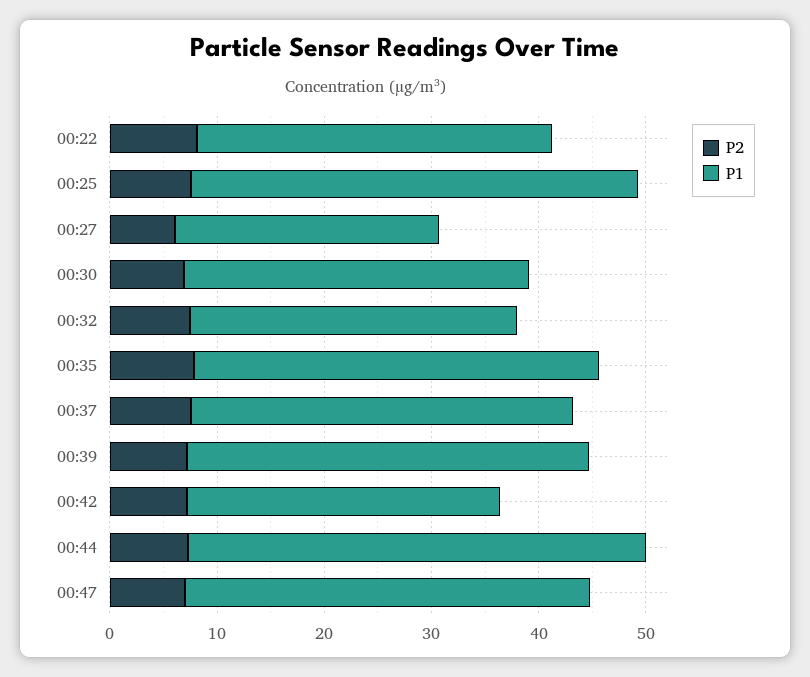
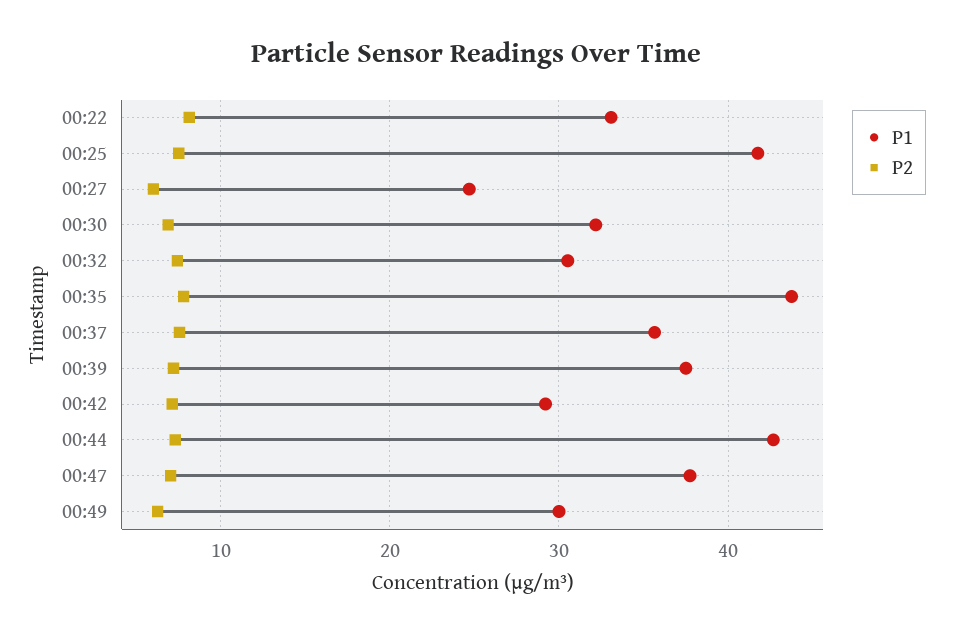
P1, 00:35: 38 -> 44
P1, 00:49: none -> 30
P2, 00:49: none -> 6

